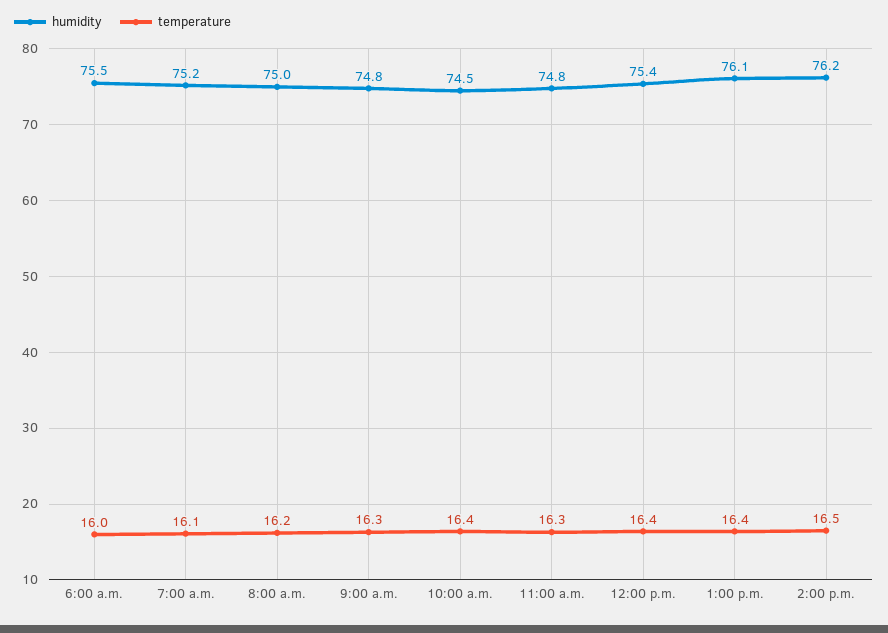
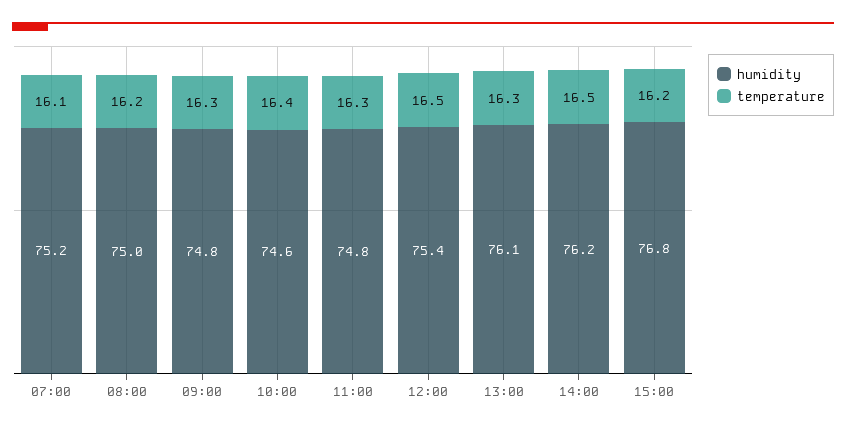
humidity, 6:00 a.m.: 75.5 -> none
temperature, 6:00 a.m.: 16 -> none
humidity, 10:00 a.m.: 74.5 -> 74.6
temperature, 12:00 p.m.: 16.4 -> 16.5
temperature, 1:00 p.m.: 16.4 -> 16.3
humidity, 15:00: none -> 76.8
temperature, 15:00: none -> 16.2

